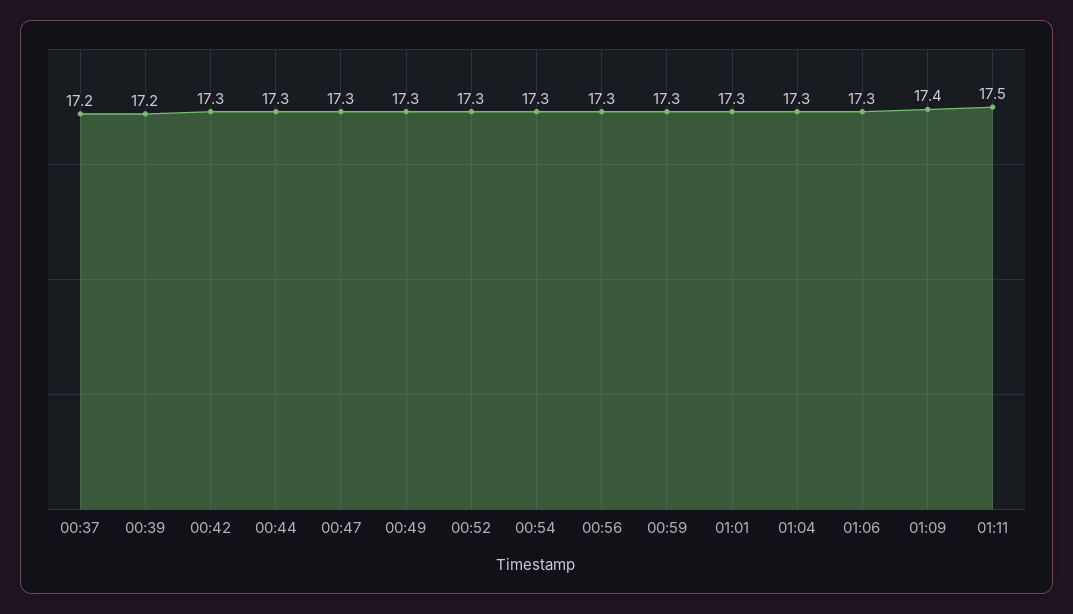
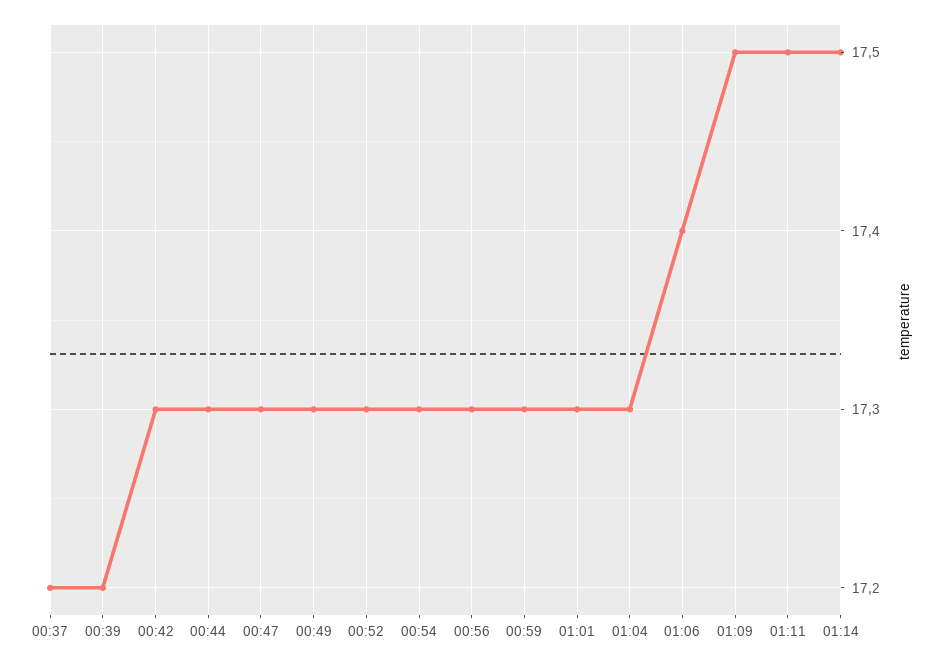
01:06: 17.3 -> 17.4
01:09: 17.4 -> 17.5
01:14: none -> 17.5

